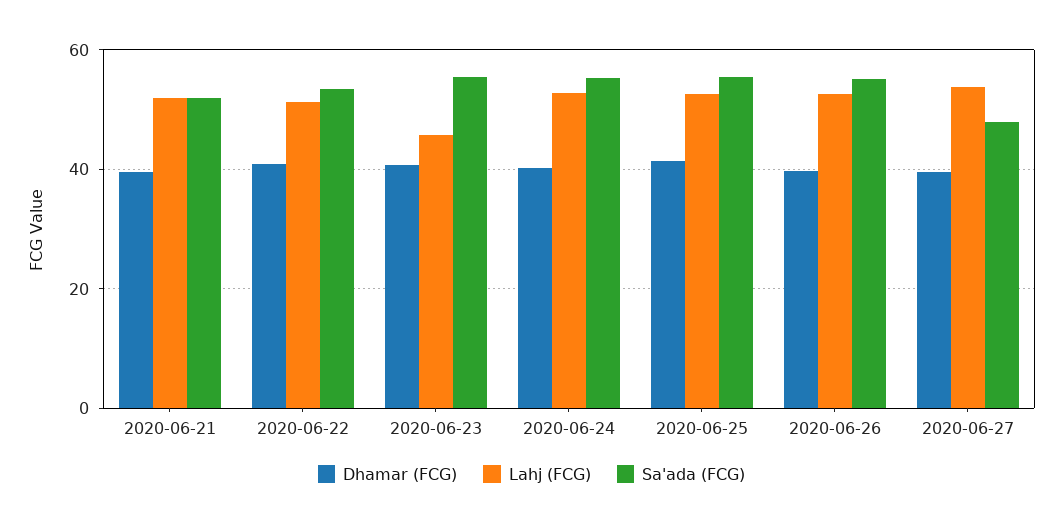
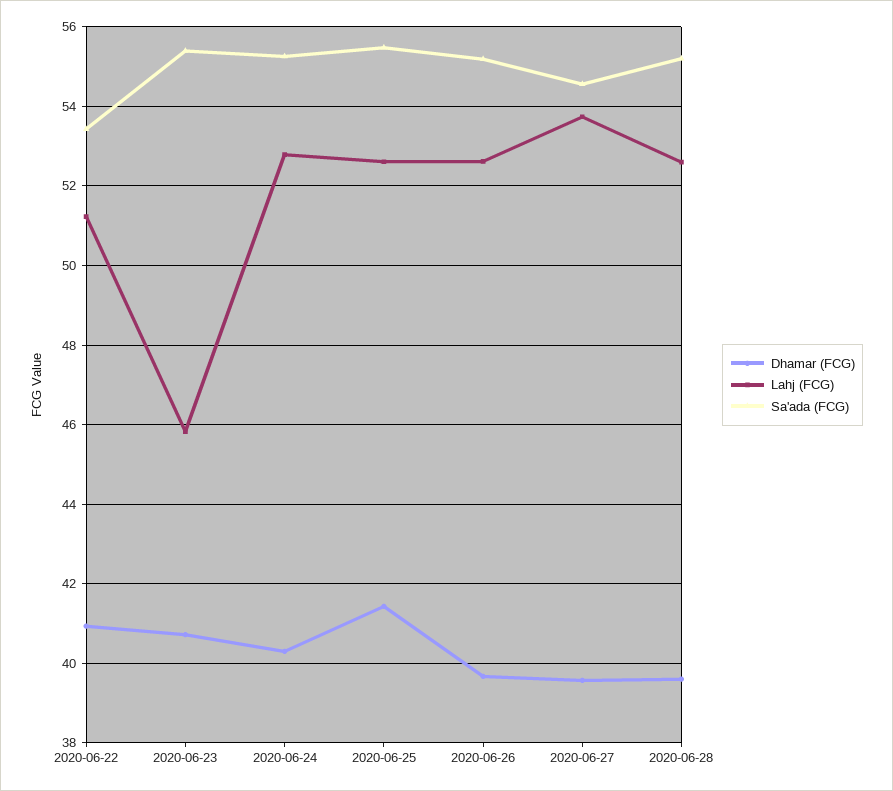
Dhamar (FCG), 2020-06-21: 40 -> none
Lahj (FCG), 2020-06-21: 52 -> none
Sa'ada (FCG), 2020-06-21: 52 -> none
Sa'ada (FCG), 2020-06-27: 48 -> 54.6
Dhamar (FCG), 2020-06-28: none -> 39.6
Lahj (FCG), 2020-06-28: none -> 52.6
Sa'ada (FCG), 2020-06-28: none -> 55.2

